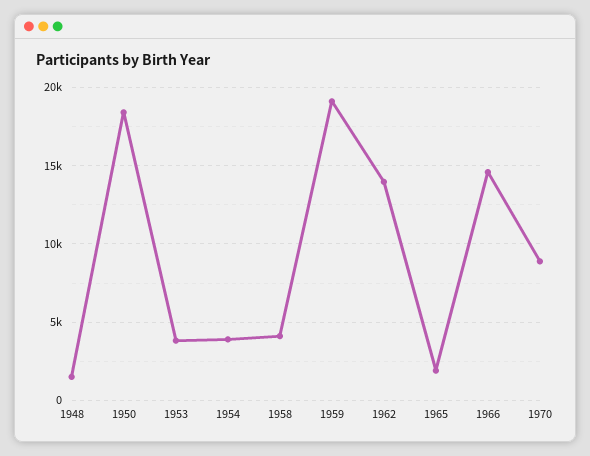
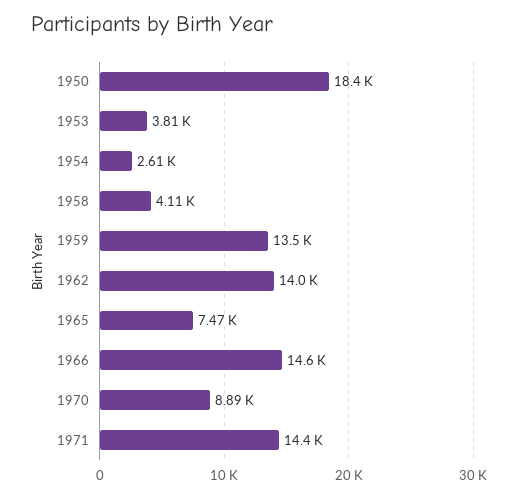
1948: 1500 -> none
1954: 4000 -> 2610
1959: 19000 -> 13500
1965: 2000 -> 7470
1971: none -> 14400

